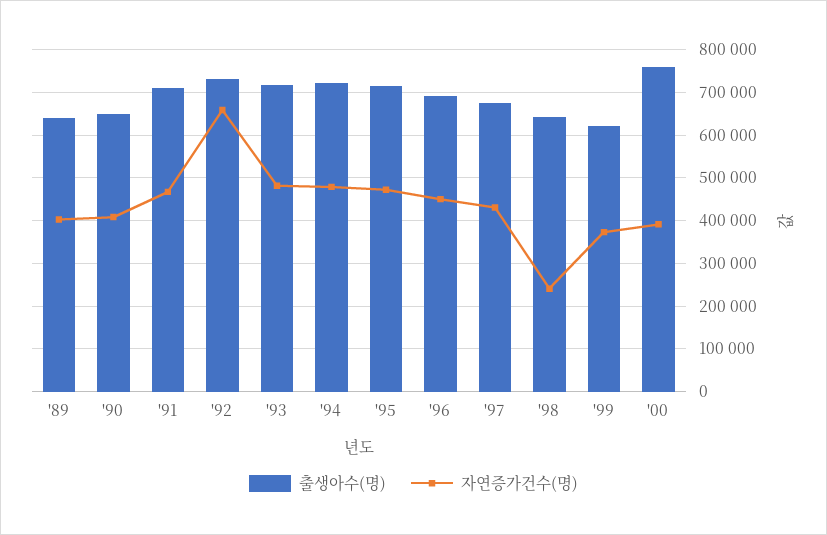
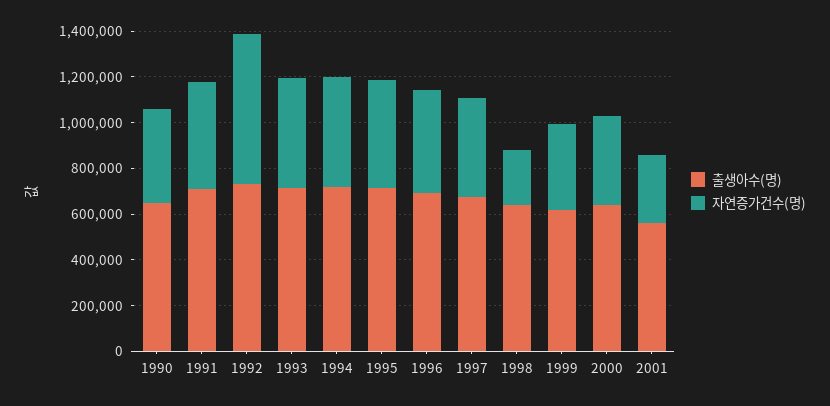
출생아수(명), '89: 640000 -> none
자연증가건수(명), '89: 400000 -> none
출생아수(명), '00: 760000 -> 650000
출생아수(명), 2001: none -> 550000
자연증가건수(명), 2001: none -> 300000

